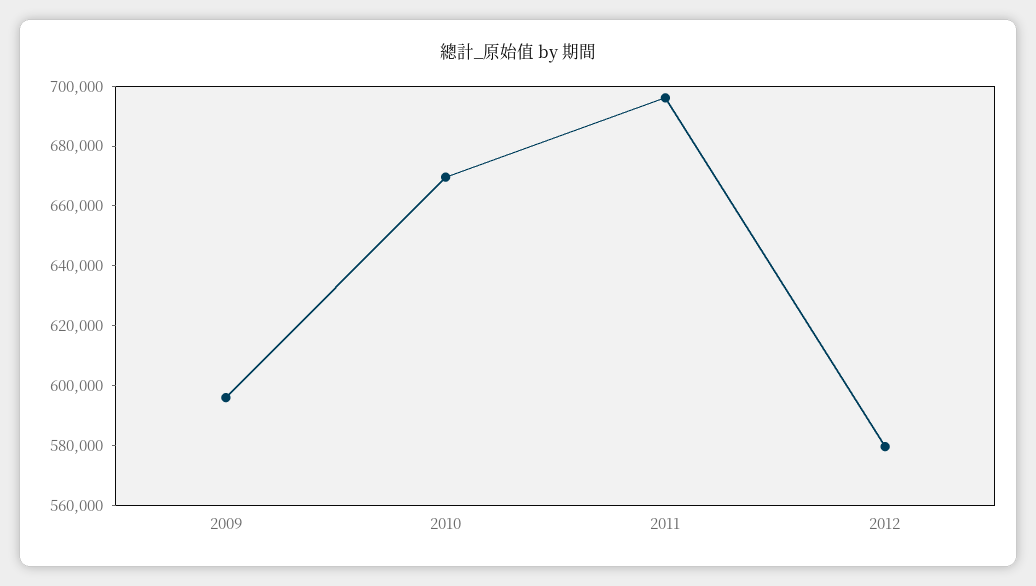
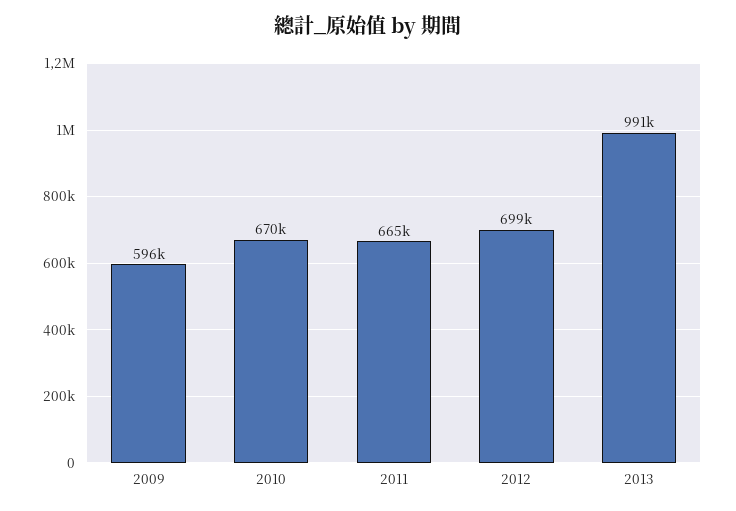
2011: 695000 -> 665000
2012: 580000 -> 699000
2013: none -> 991000

